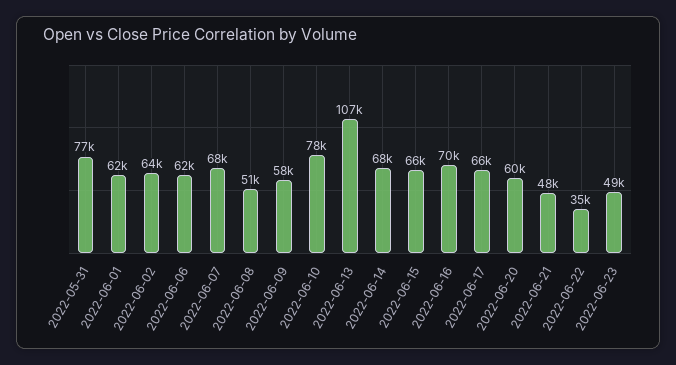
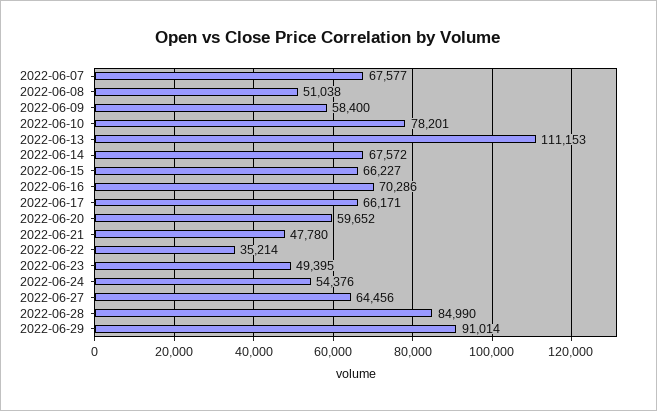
2022-05-31: 77000 -> none
2022-06-01: 62000 -> none
2022-06-02: 64000 -> none
2022-06-06: 62000 -> none
2022-06-13: 107000 -> 111153
2022-06-24: none -> 54376
2022-06-27: none -> 64456
2022-06-28: none -> 84990
2022-06-29: none -> 91014

